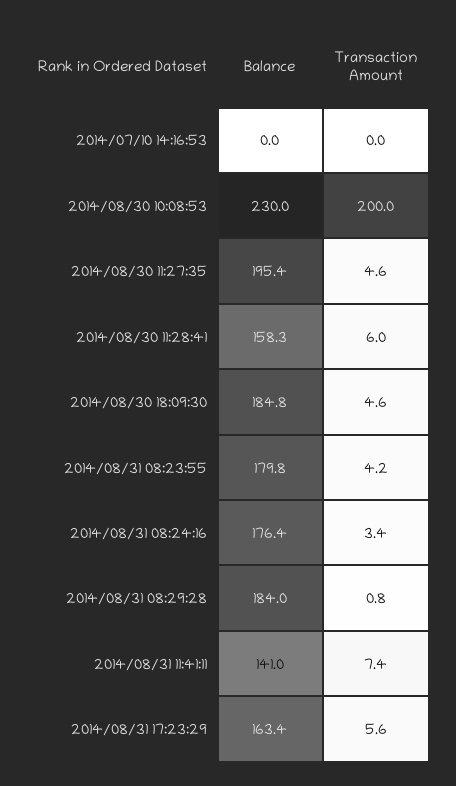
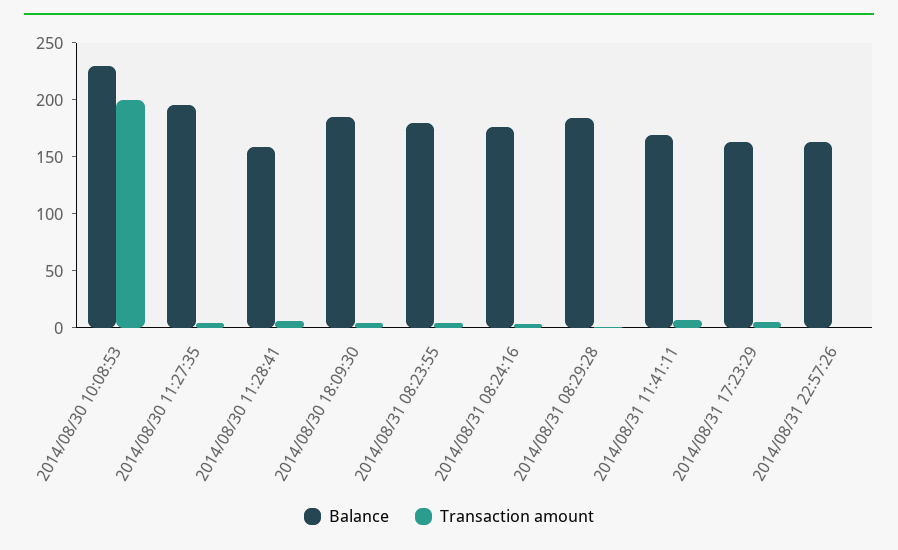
Balance, 2014/07/10 14:16:53: 0 -> none
Transaction Amount, 2014/07/10 14:16:53: 0 -> none
Balance, 2014/08/31 11:41:11: 141 -> 170
Balance, 2014/08/31 22:57:26: none -> 160
Transaction Amount, 2014/08/31 22:57:26: none -> 0

